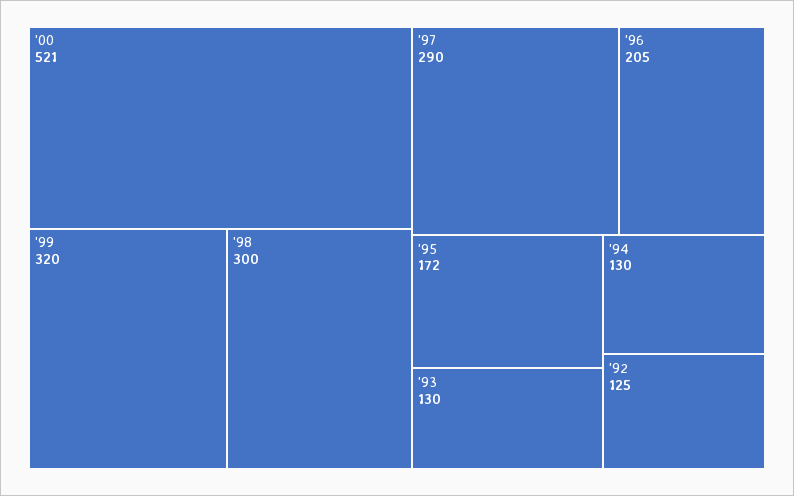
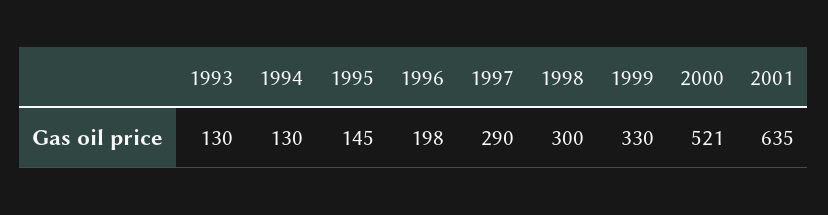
'99: 320 -> 330
'96: 205 -> 198
'95: 172 -> 145
'92: 125 -> none
2001: none -> 635

